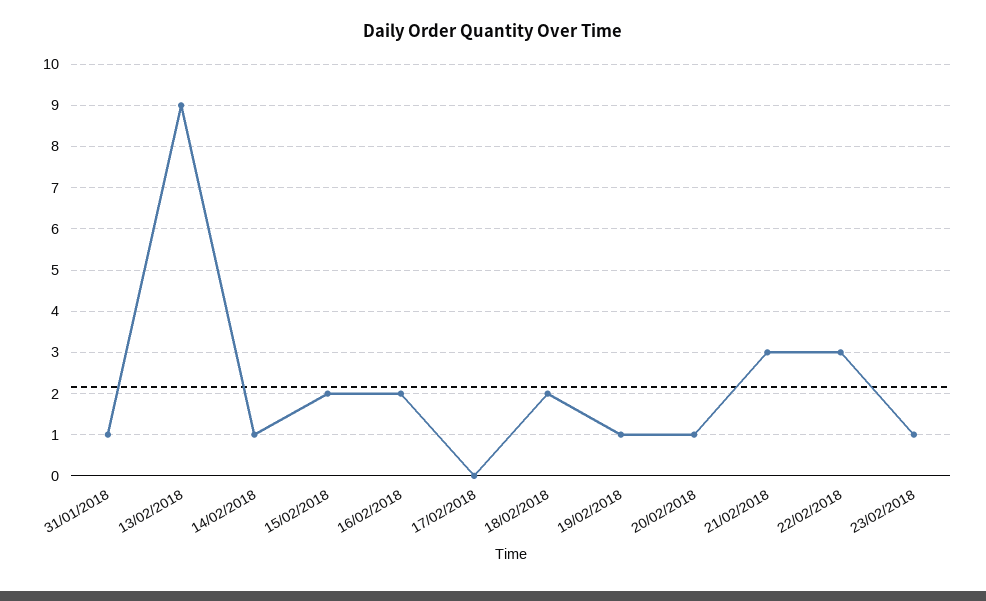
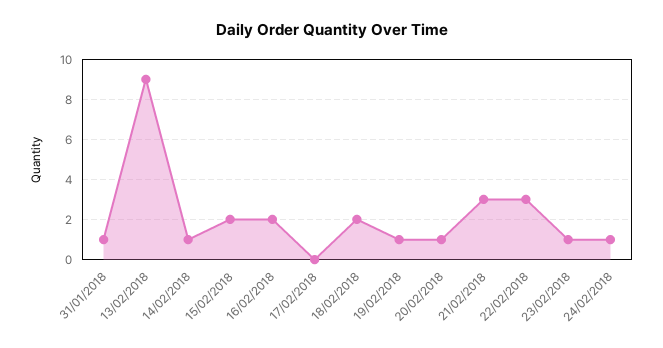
24/02/2018: none -> 1

